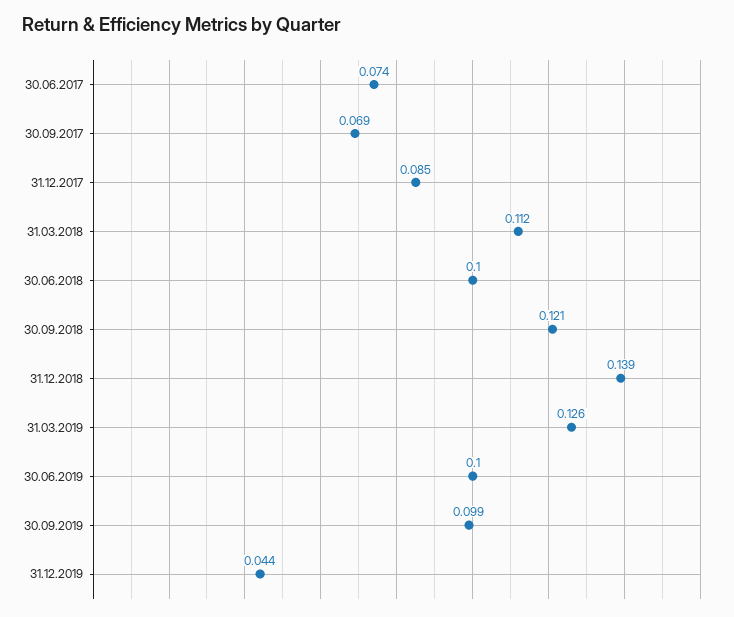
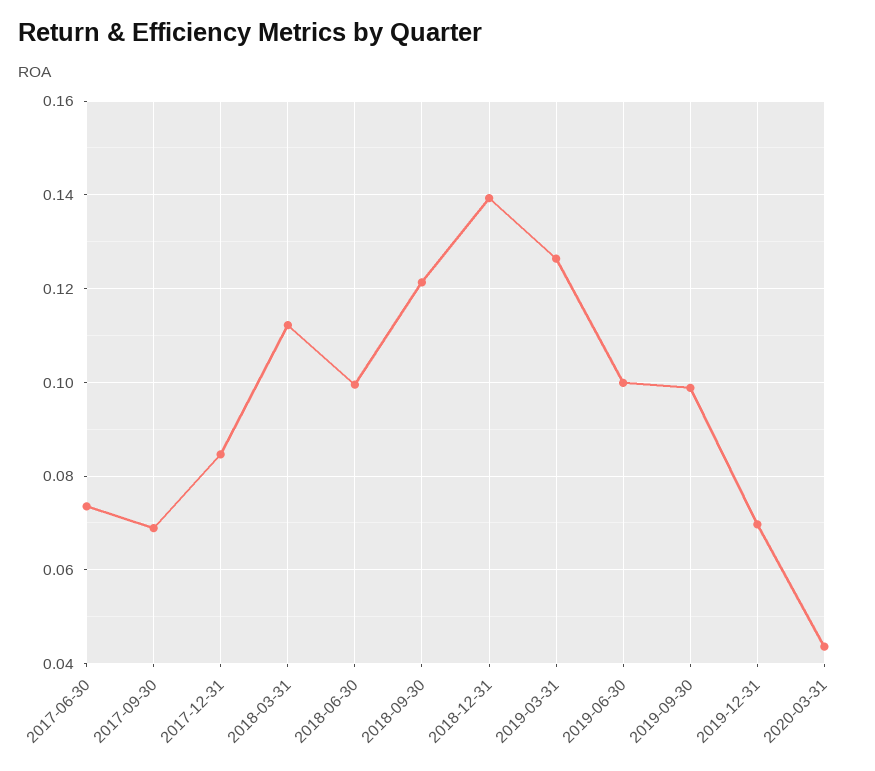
31.12.2019: 0.044 -> 0.07
2020-03-31: none -> 0.044

